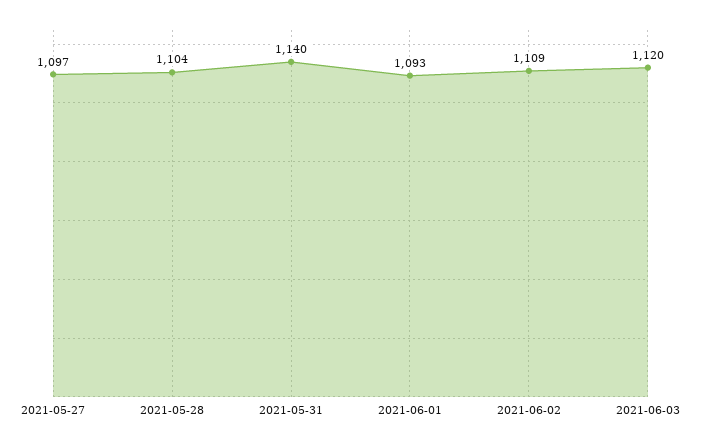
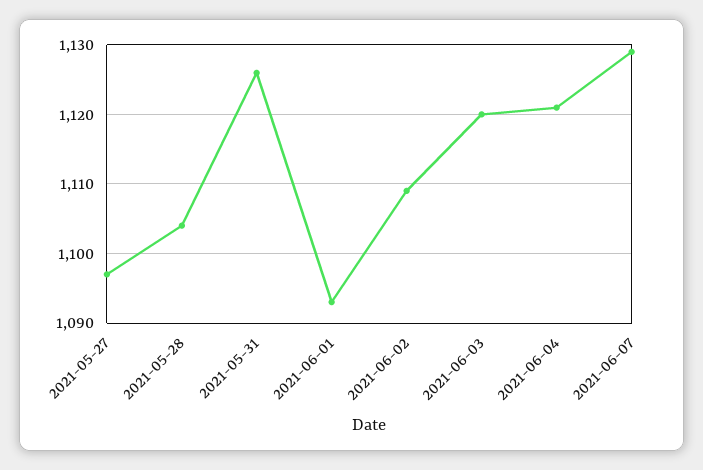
2021-05-31: 1140 -> 1126
2021-06-04: none -> 1121
2021-06-07: none -> 1129

